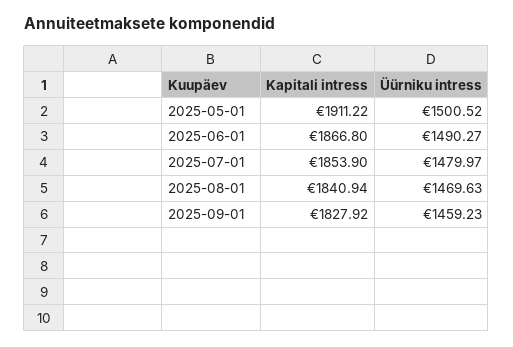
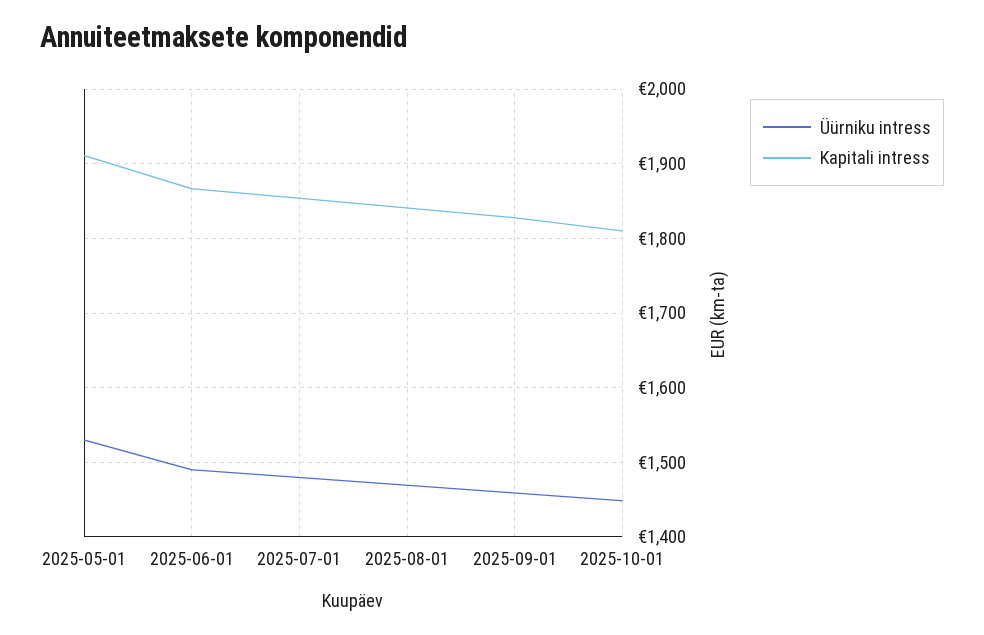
Üürniku intress, 2025-05-01: 1500.52 -> 1530
Üürniku intress, 2025-10-01: none -> 1450
Kapitali intress, 2025-10-01: none -> 1810

